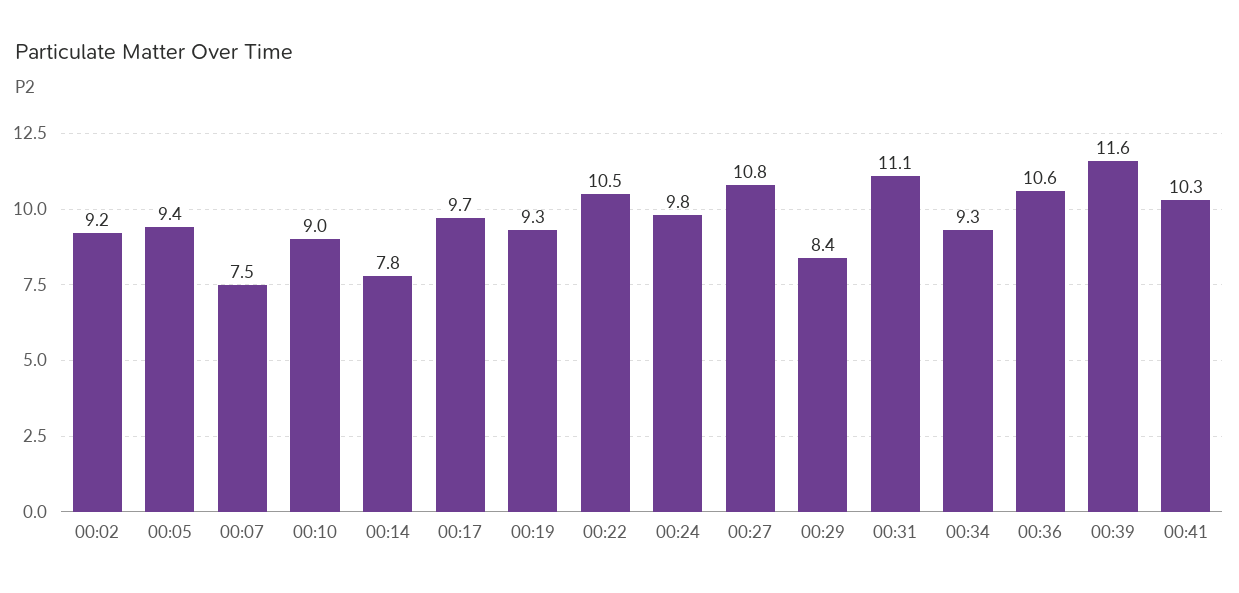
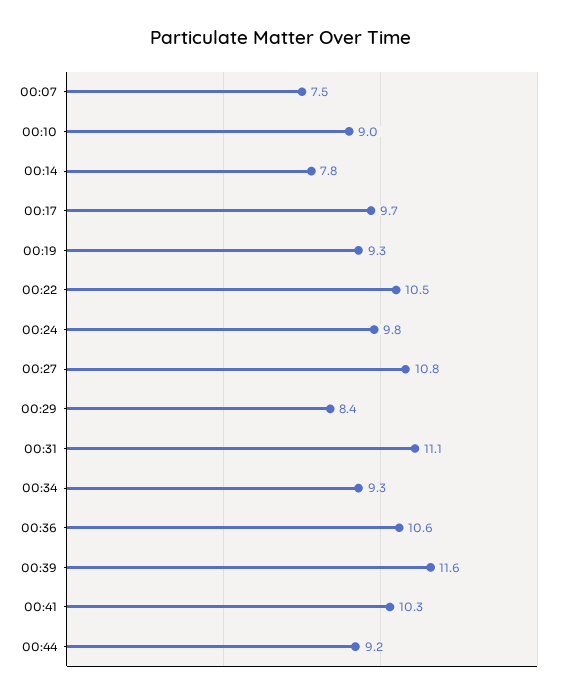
00:02: 9.2 -> none
00:05: 9.4 -> none
00:44: none -> 9.2

